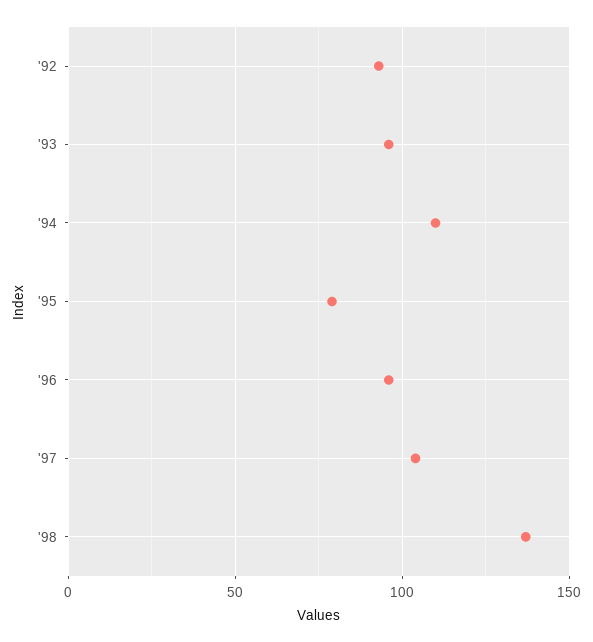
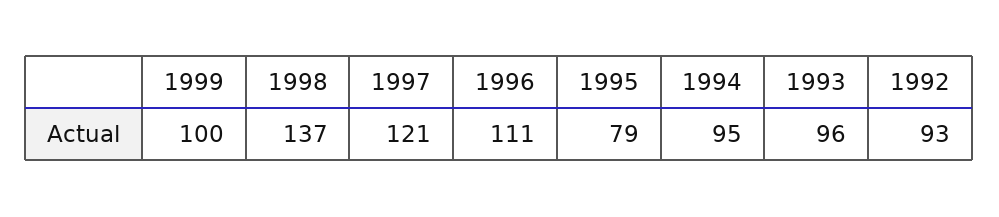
'94: 110 -> 95
'96: 95 -> 111
'97: 105 -> 121
1999: none -> 100

